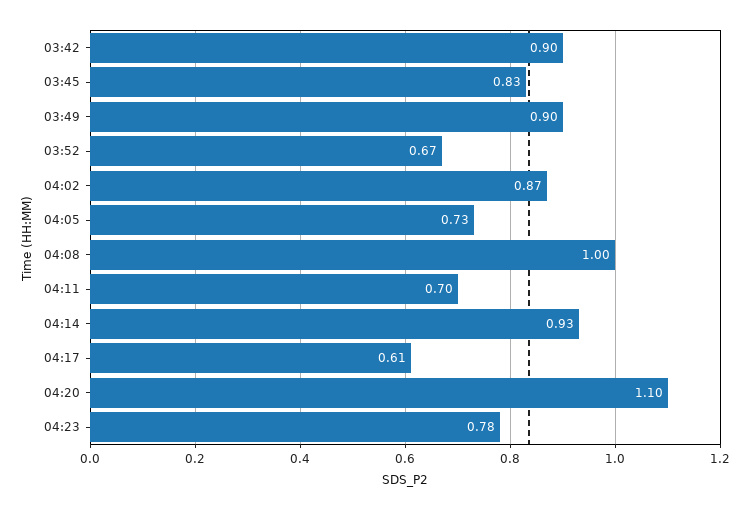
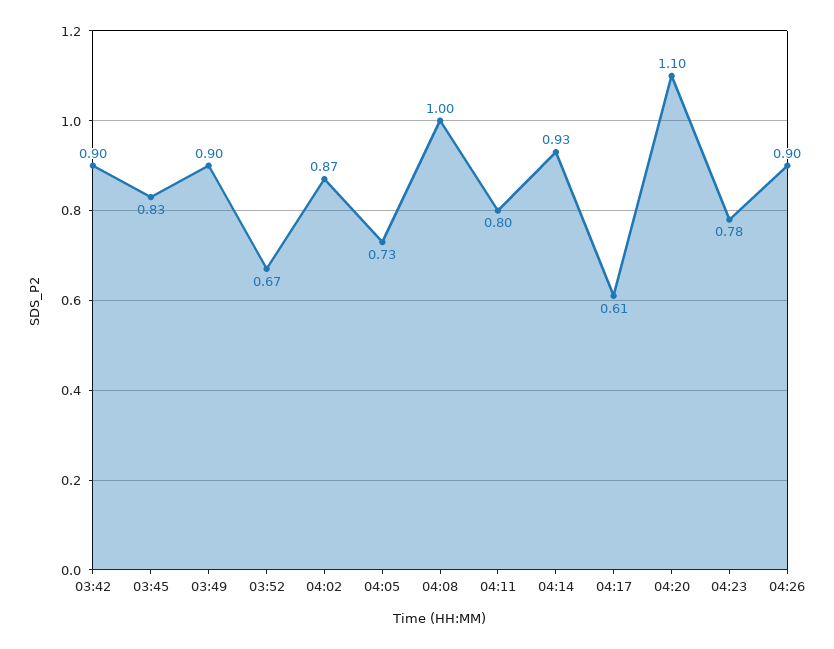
04:11: 0.7 -> 0.8
04:26: none -> 0.9

